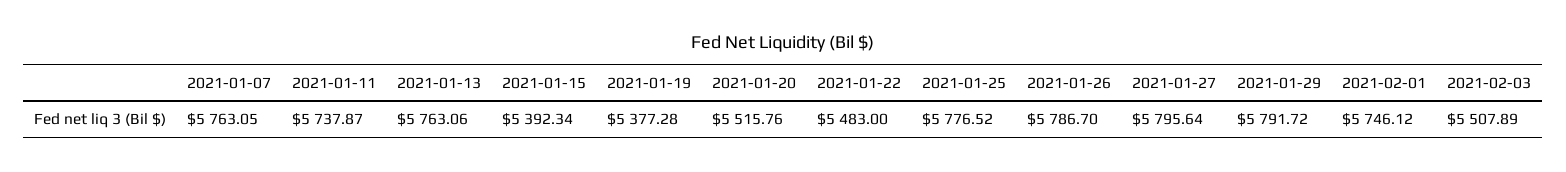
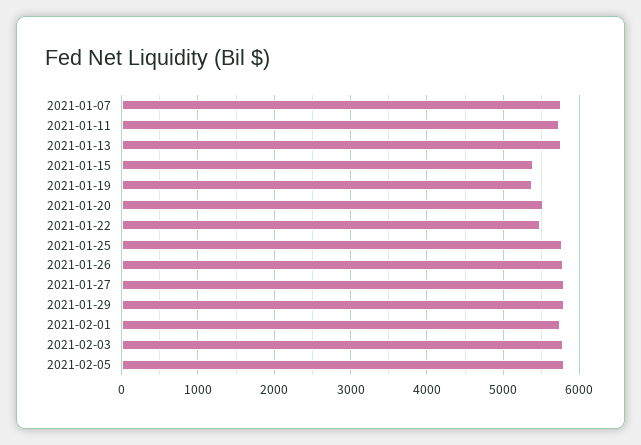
2021-02-03: 5507.89 -> 5800
2021-02-05: none -> 5800

